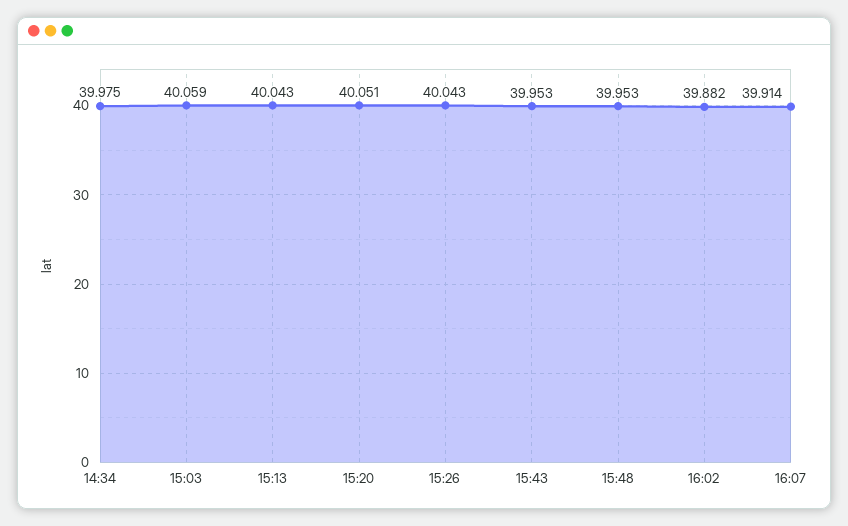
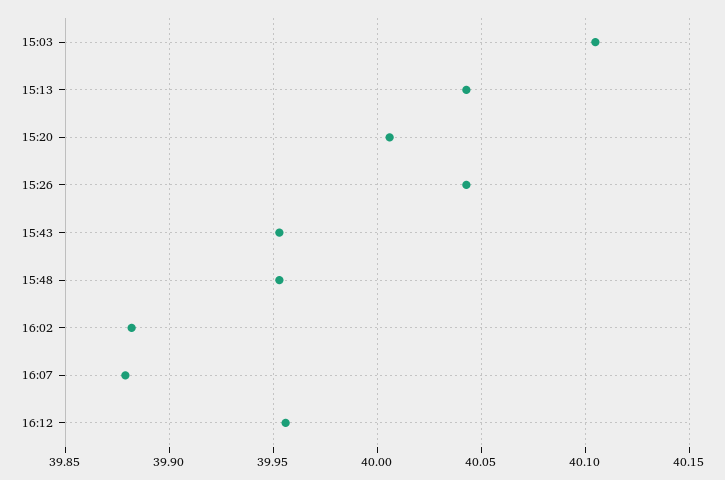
14:34: 39.975 -> none
15:03: 40.059 -> 40.105
15:20: 40.051 -> 40.005
16:07: 39.914 -> 39.88
16:12: none -> 39.955

